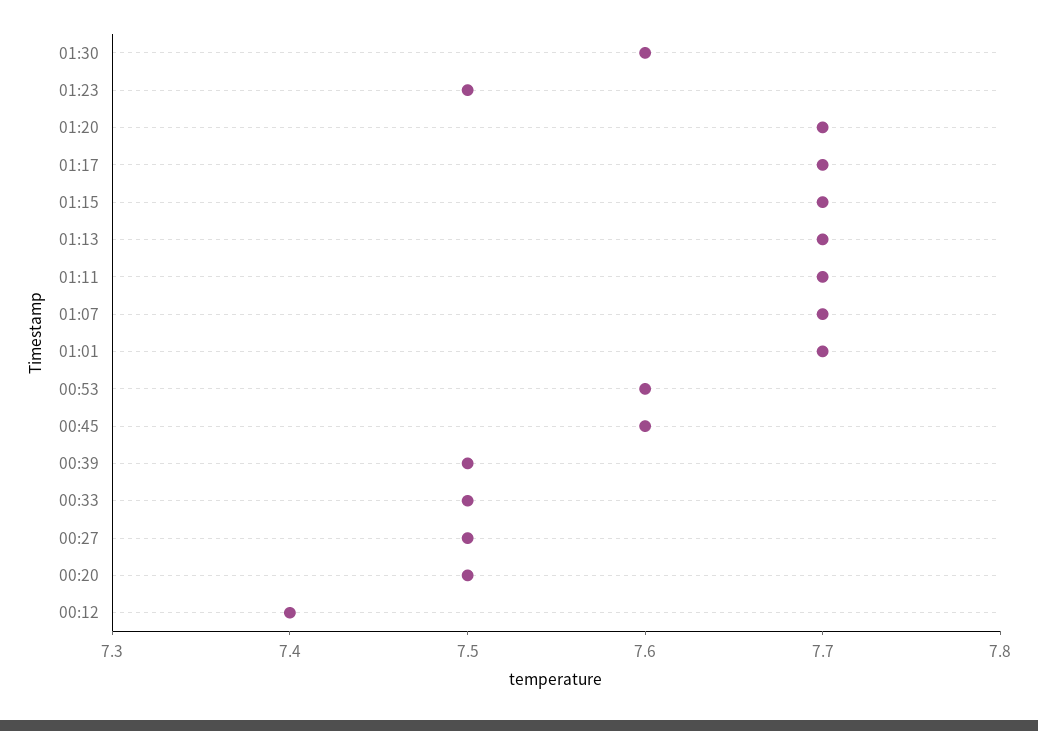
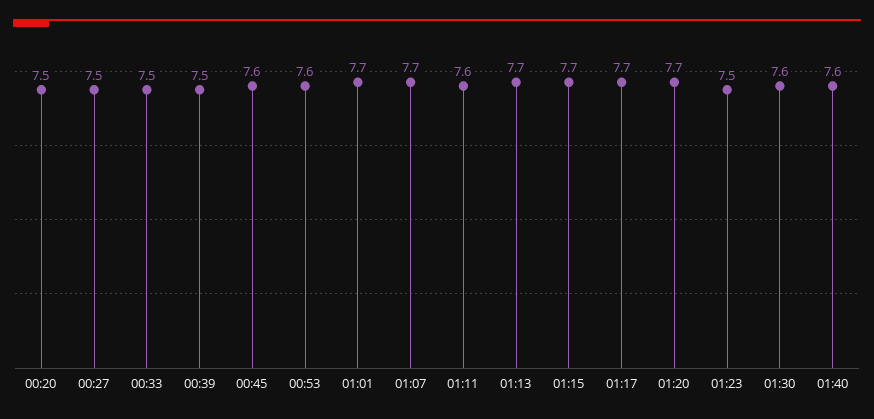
01:11: 7.7 -> 7.6
00:12: 7.4 -> none
01:40: none -> 7.6

